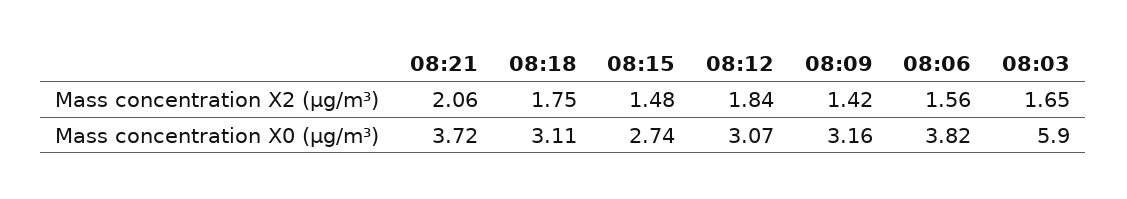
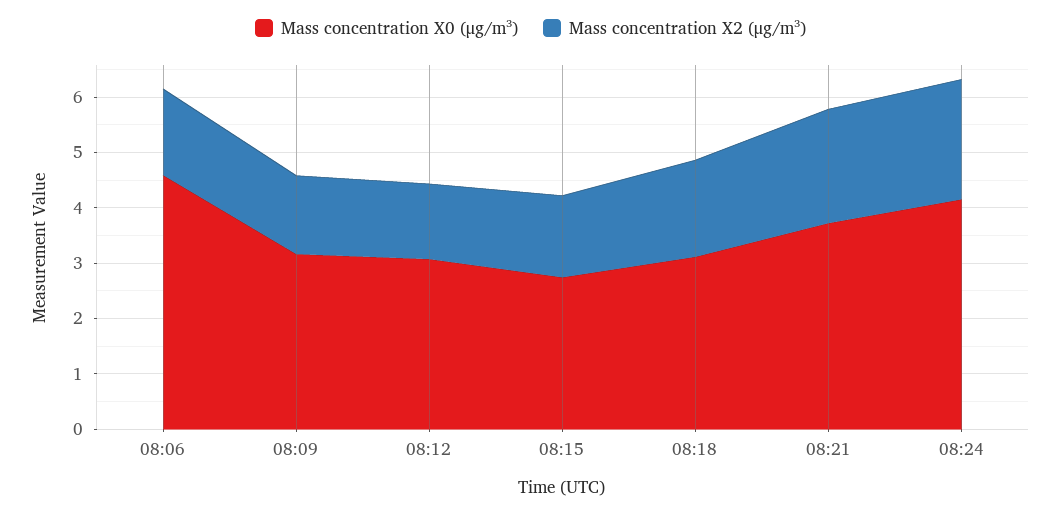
Mass concentration X2 (μg/m³), 08:12: 1.84 -> 1.4
Mass concentration X2 (μg/m³), 08:03: 1.65 -> none
Mass concentration X0 (μg/m³), 08:06: 3.82 -> 4.6
Mass concentration X0 (μg/m³), 08:03: 5.9 -> none
Mass concentration X0 (μg/m³), 08:24: none -> 4.2
Mass concentration X2 (μg/m³), 08:24: none -> 2.2

